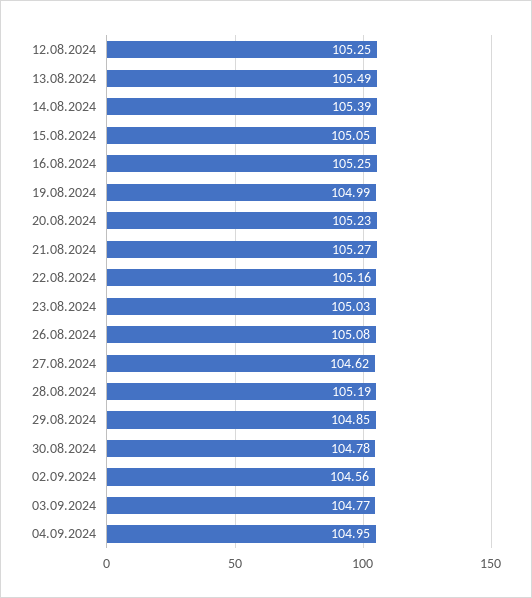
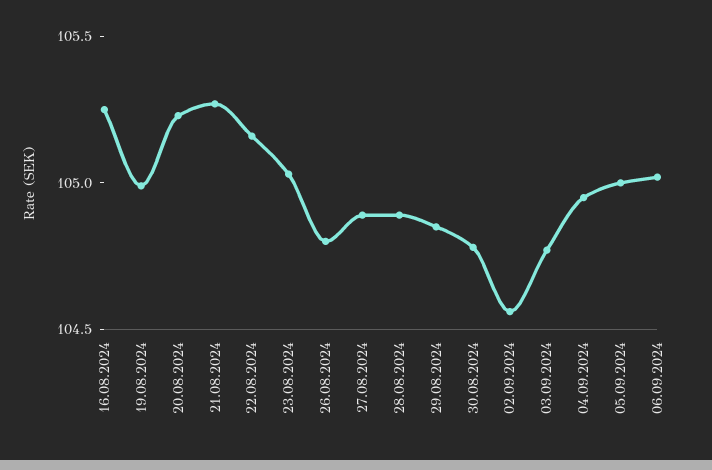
12.08.2024: 105.25 -> none
13.08.2024: 105.49 -> none
14.08.2024: 105.39 -> none
15.08.2024: 105.05 -> none
26.08.2024: 105.08 -> 104.8
27.08.2024: 104.62 -> 104.9
28.08.2024: 105.19 -> 104.9
05.09.2024: none -> 105
06.09.2024: none -> 105

